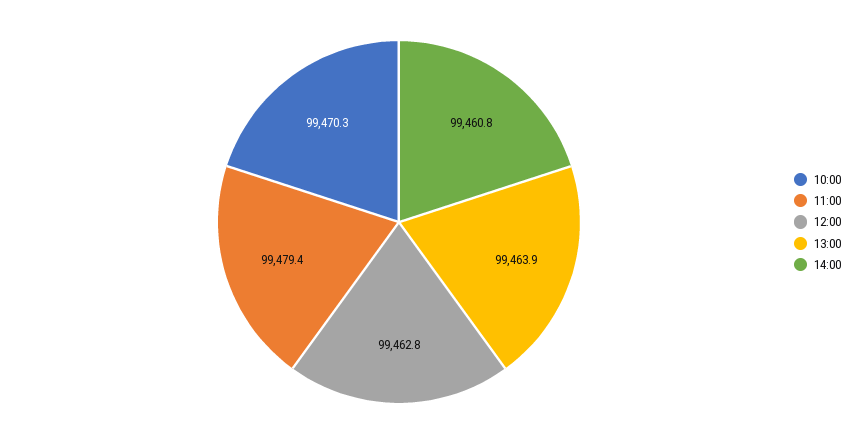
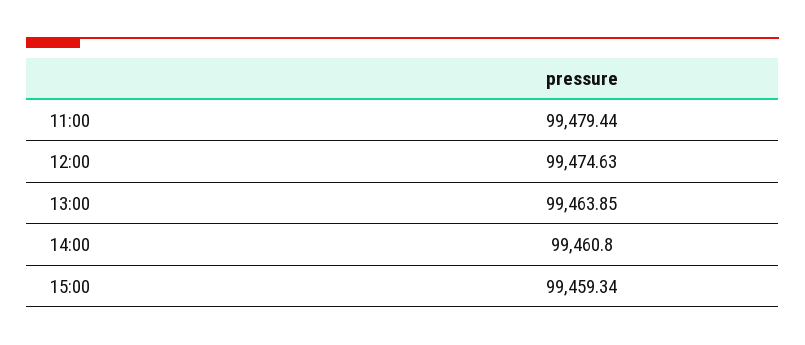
10:00: 99470.3 -> none
12:00: 99462.8 -> 99474.63
15:00: none -> 99459.34

